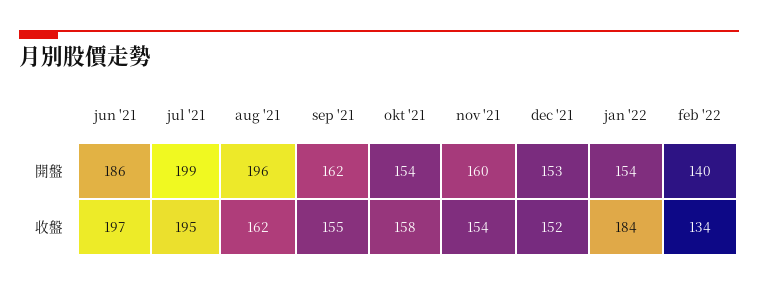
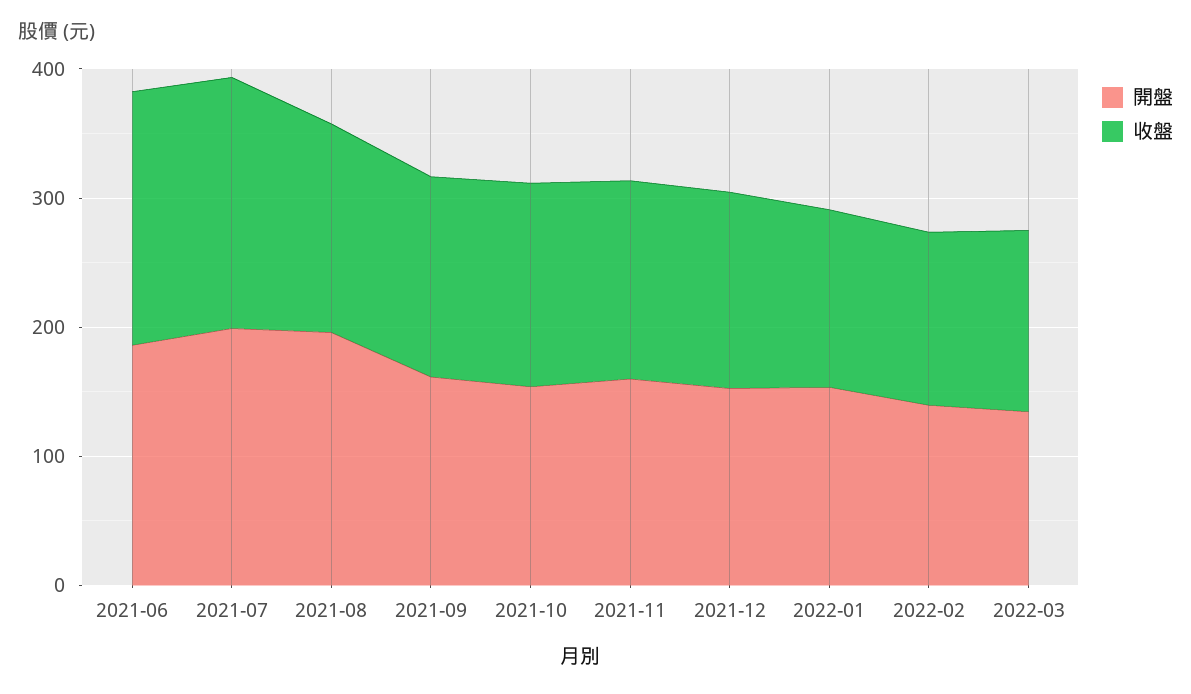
收盤, jan '22: 184 -> 140
開盤, 2022-03: none -> 140
收盤, 2022-03: none -> 140

